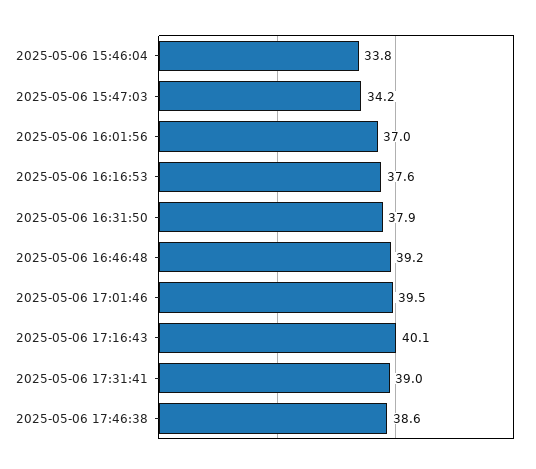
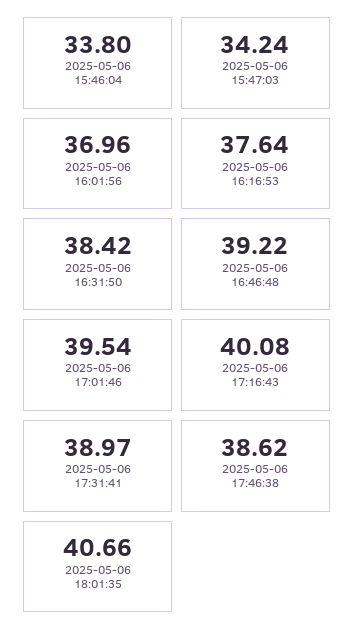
2025-05-06 16:31:50: 37.9 -> 38.42
2025-05-06 18:01:35: none -> 40.66

